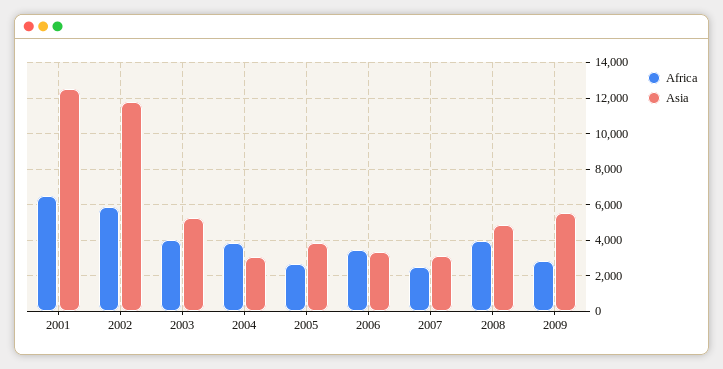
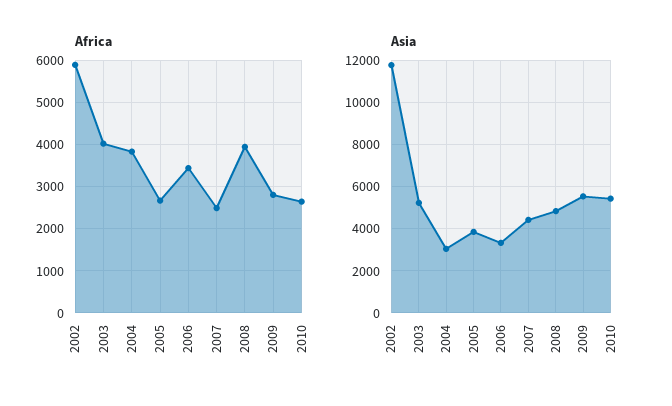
Africa, 2001: 6500 -> none
Asia, 2001: 12500 -> none
Asia, 2007: 3000 -> 4500
Africa, 2010: none -> 2600
Asia, 2010: none -> 5500

